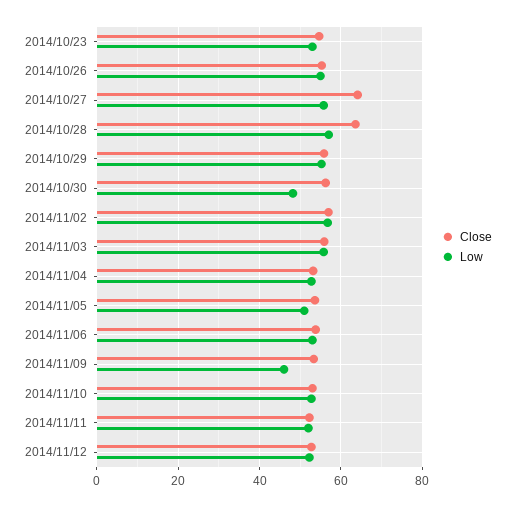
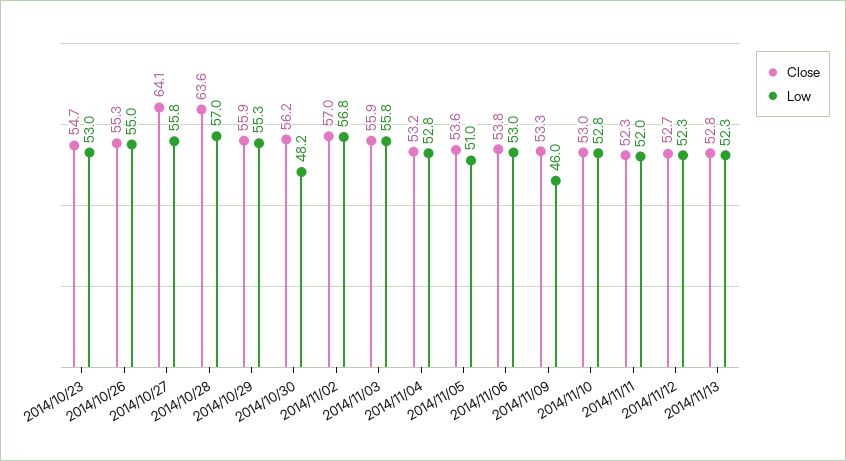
Close, 2014/11/13: none -> 52.8
Low, 2014/11/13: none -> 52.3

